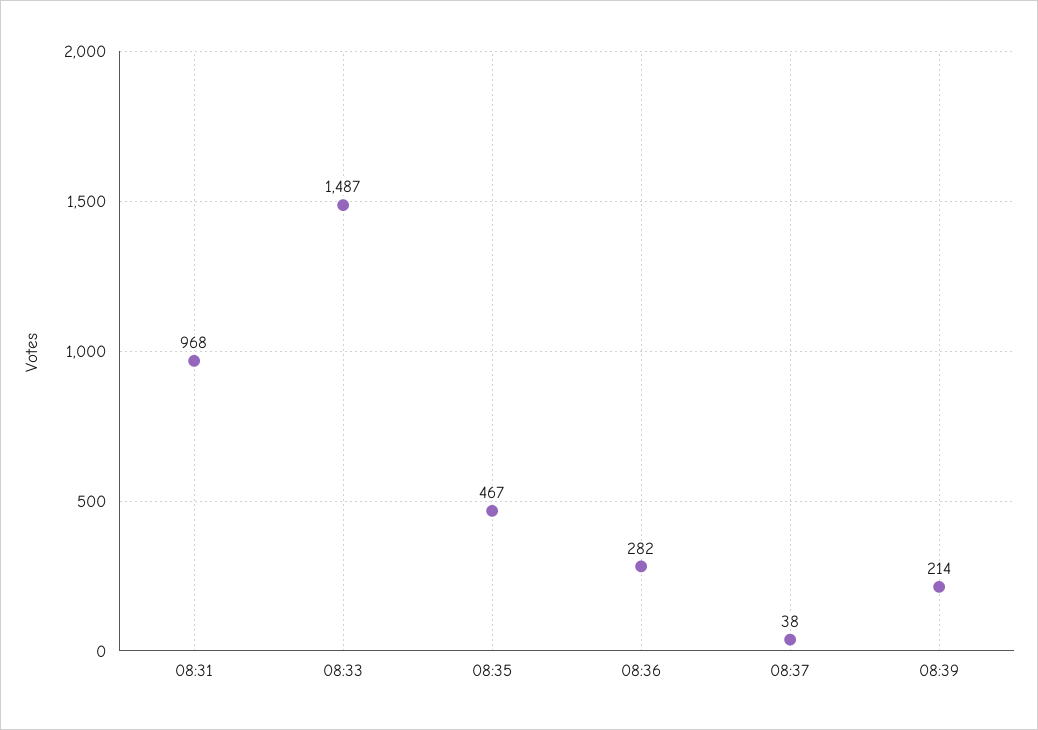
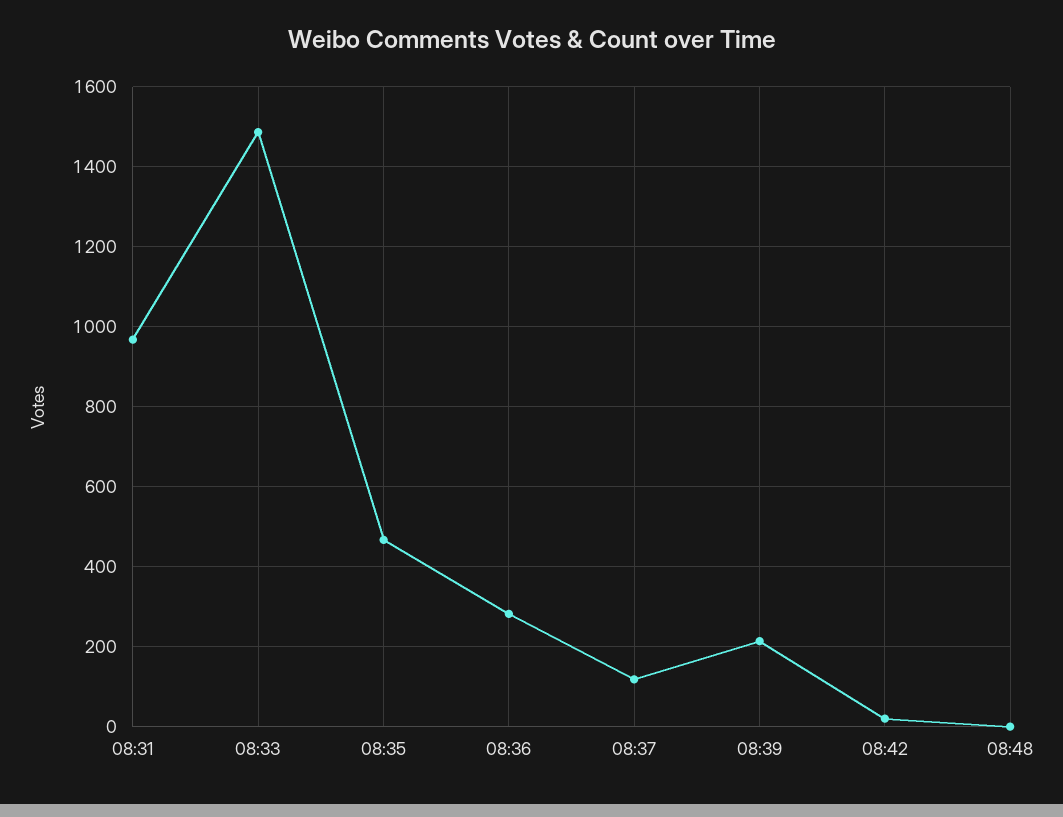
08:37: 38 -> 120
08:42: none -> 20
08:48: none -> 0

